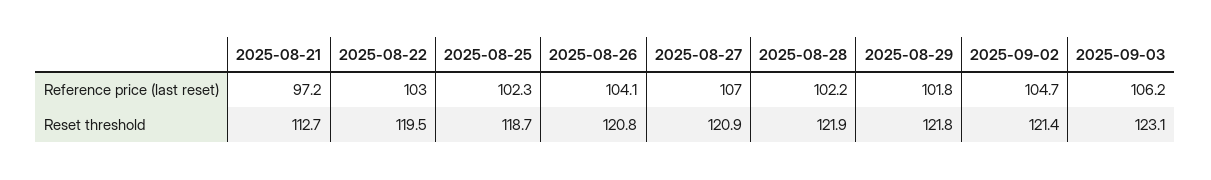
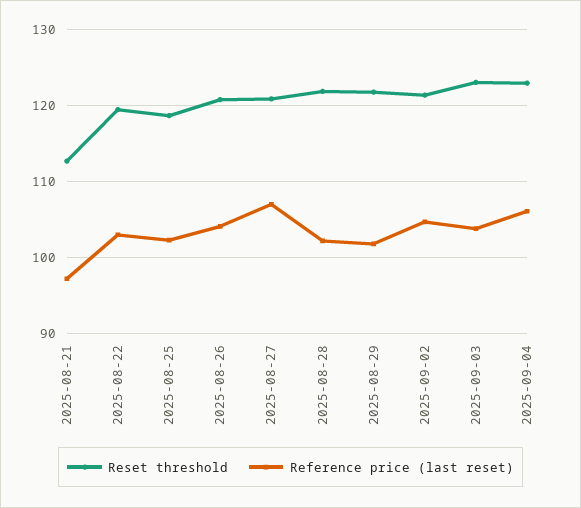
Reference price (last reset), 2025-09-03: 106.2 -> 104
Reset threshold, 2025-09-04: none -> 123
Reference price (last reset), 2025-09-04: none -> 106

